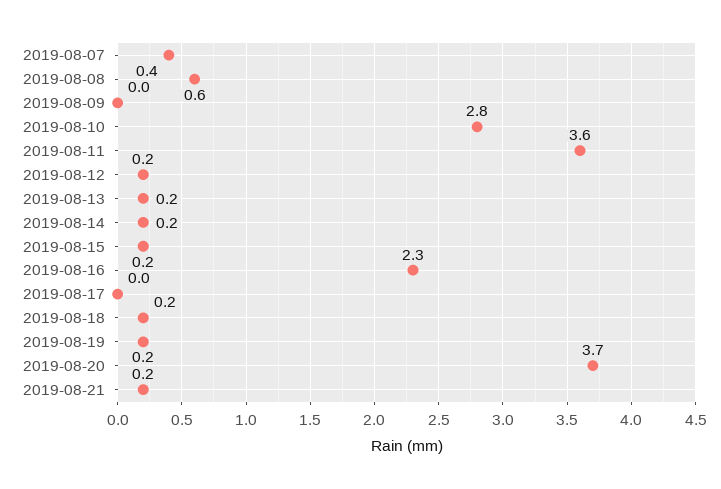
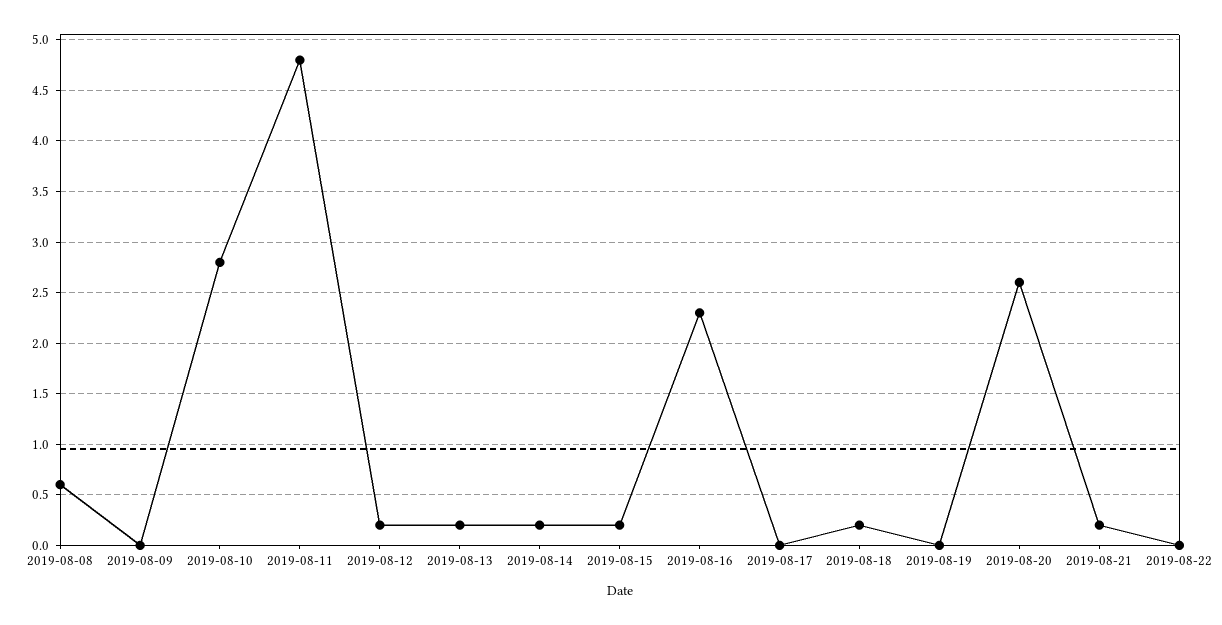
2019-08-07: 0.4 -> none
2019-08-11: 3.6 -> 4.8
2019-08-19: 0.2 -> 0
2019-08-20: 3.7 -> 2.6
2019-08-22: none -> 0

